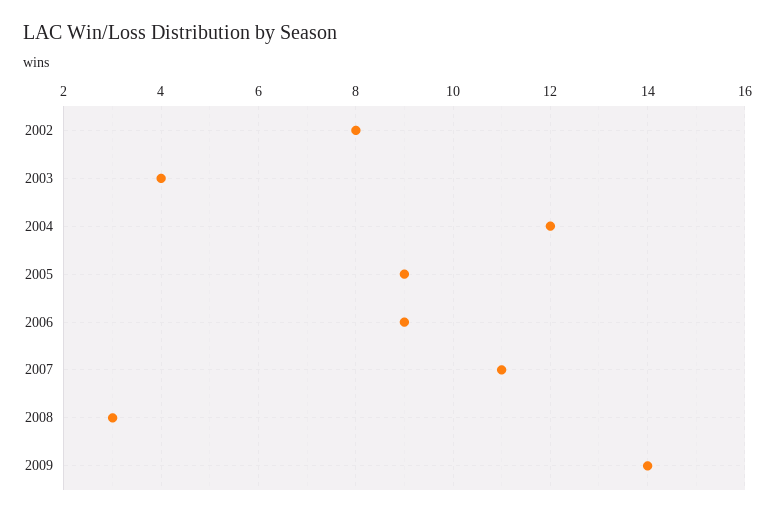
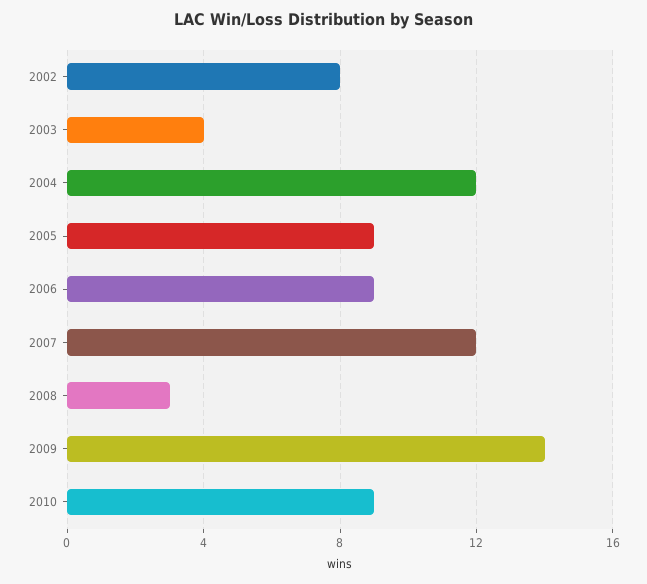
2007: 11 -> 12
2010: none -> 9

